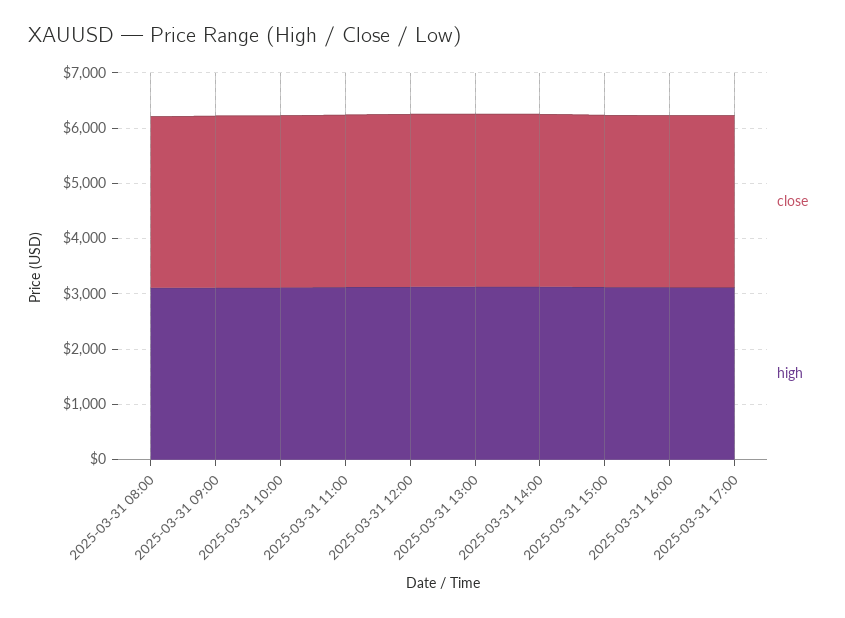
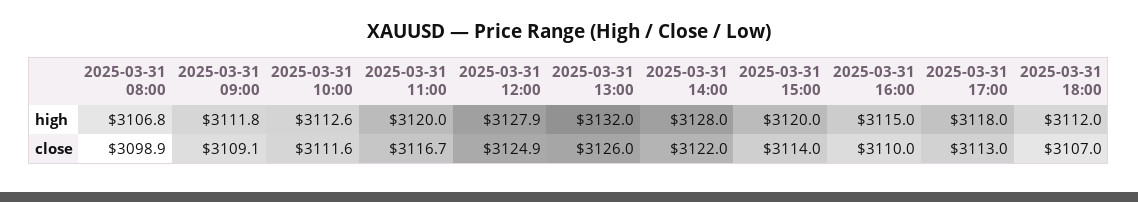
high, 2025-03-31 18:00: none -> 3112
close, 2025-03-31 18:00: none -> 3107

